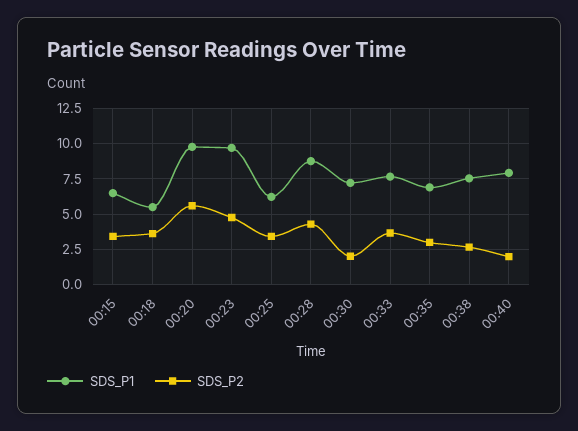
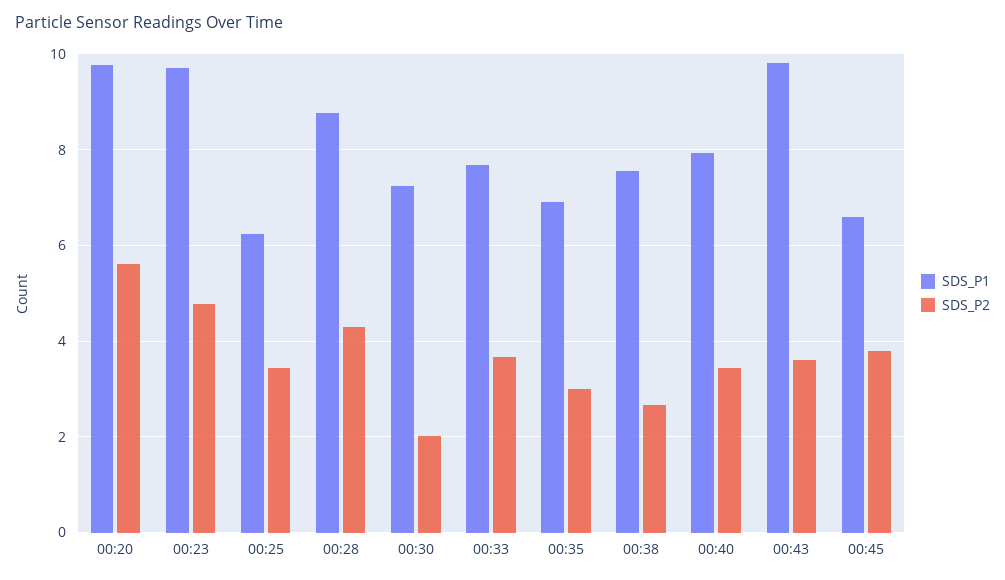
SDS_P1, 00:15: 6.5 -> none
SDS_P2, 00:15: 3.5 -> none
SDS_P1, 00:18: 5.5 -> none
SDS_P2, 00:18: 3.5 -> none
SDS_P2, 00:40: 2 -> 3.4
SDS_P1, 00:43: none -> 9.8
SDS_P2, 00:43: none -> 3.6
SDS_P1, 00:45: none -> 6.6
SDS_P2, 00:45: none -> 3.8

